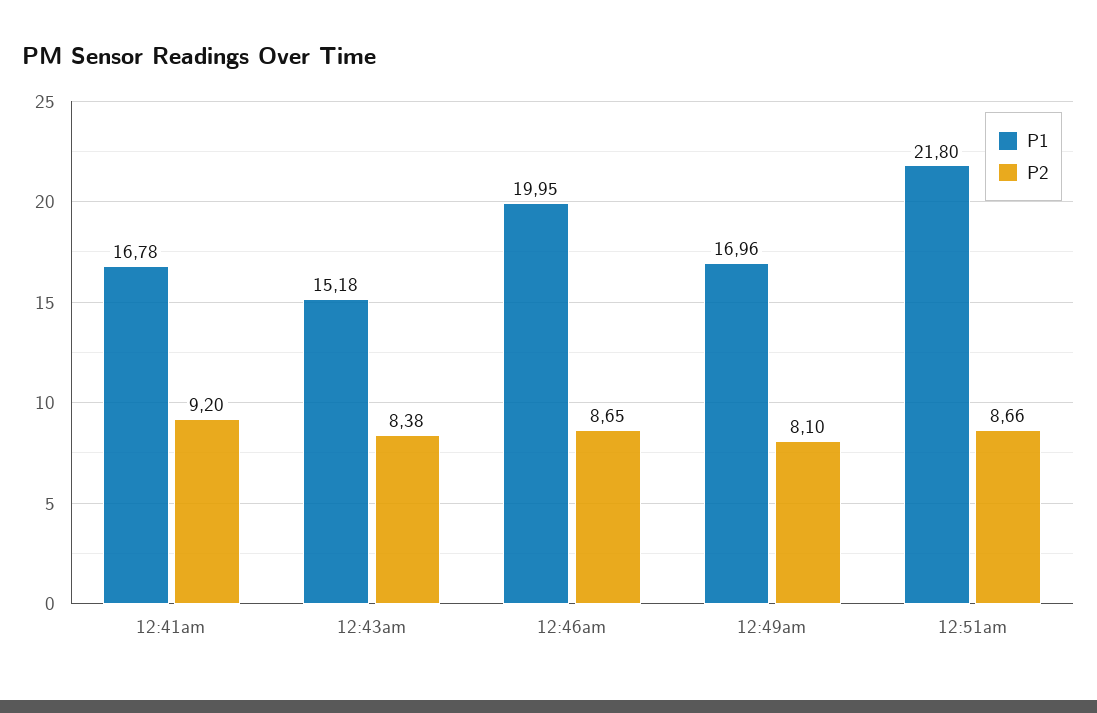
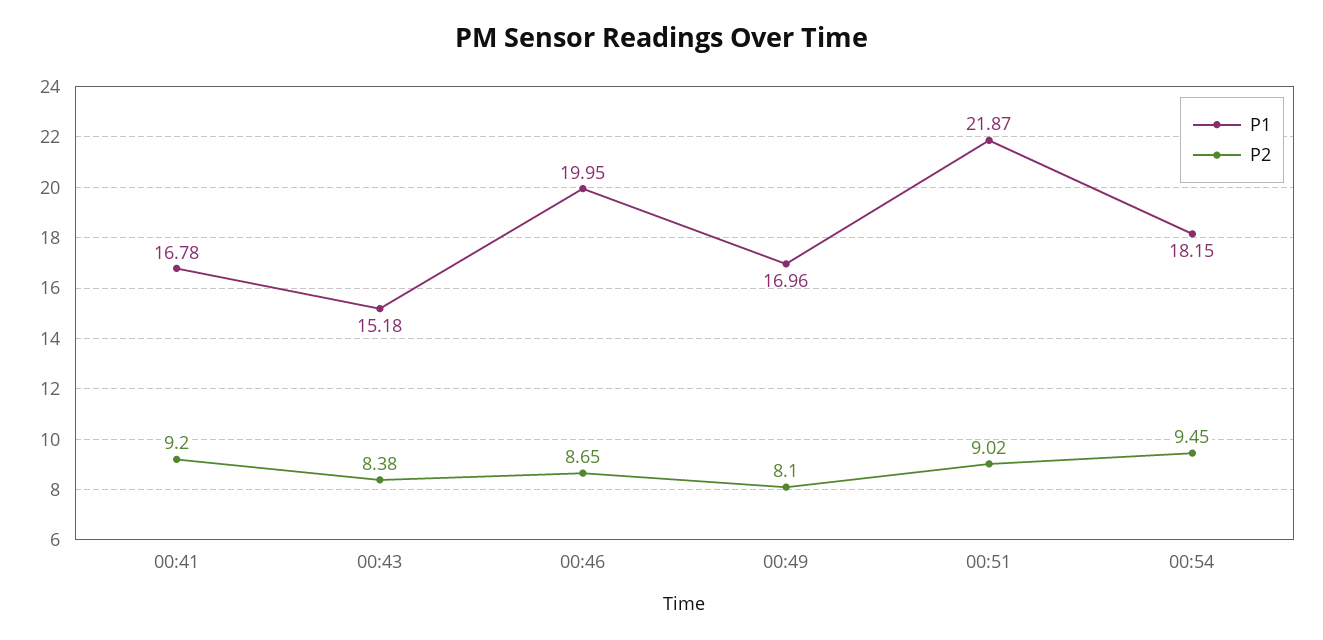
P1, 12:51am: 21.8 -> 21.87
P2, 12:51am: 8.66 -> 9.02
P1, 00:54: none -> 18.15
P2, 00:54: none -> 9.45

